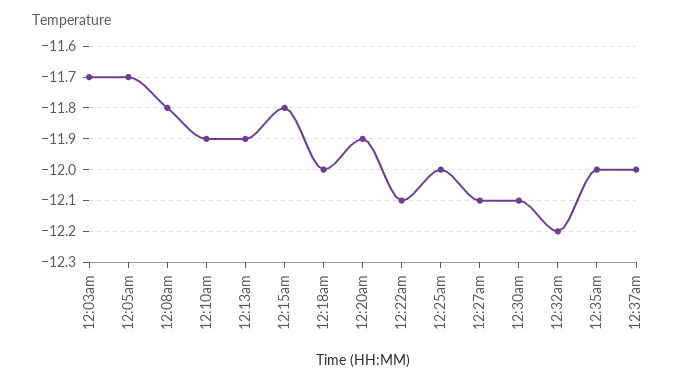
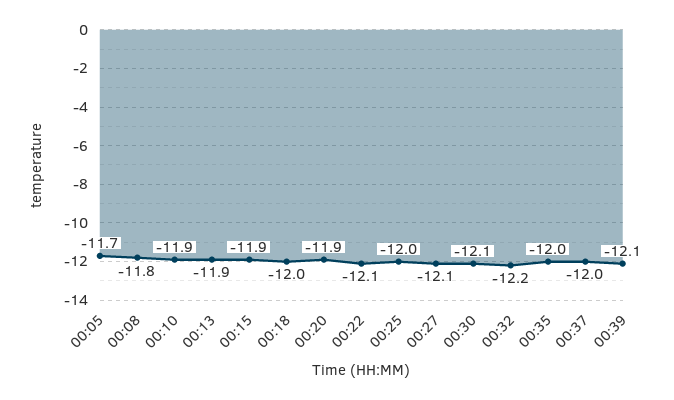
12:03am: -11.7 -> none
12:15am: -11.8 -> -11.9
00:39: none -> -12.1

